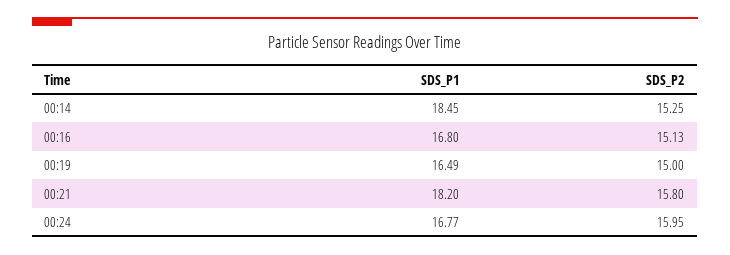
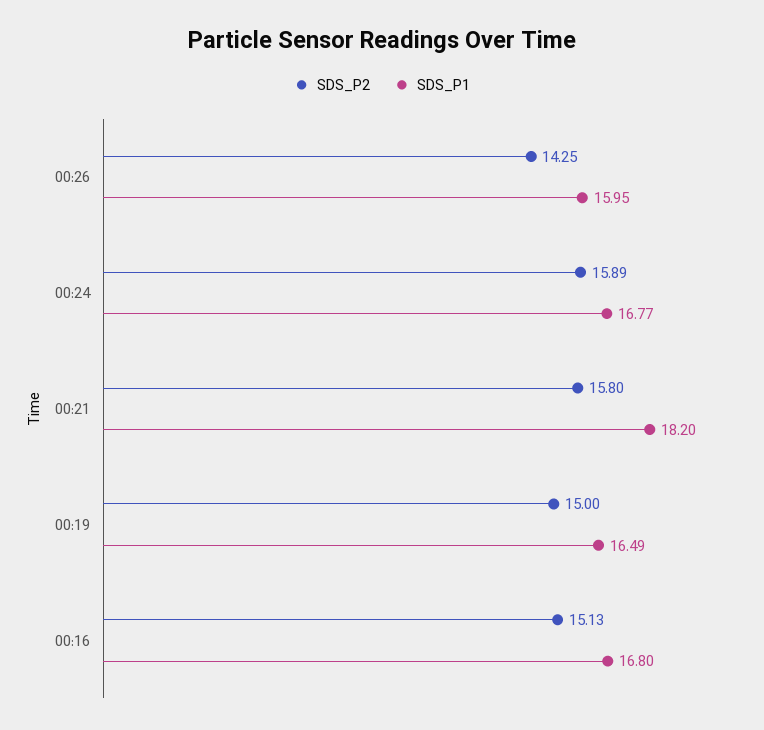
SDS_P1, 00:14: 18.45 -> none
SDS_P2, 00:14: 15.25 -> none
SDS_P2, 00:24: 15.95 -> 15.89
SDS_P2, 00:26: none -> 14.25
SDS_P1, 00:26: none -> 15.95

